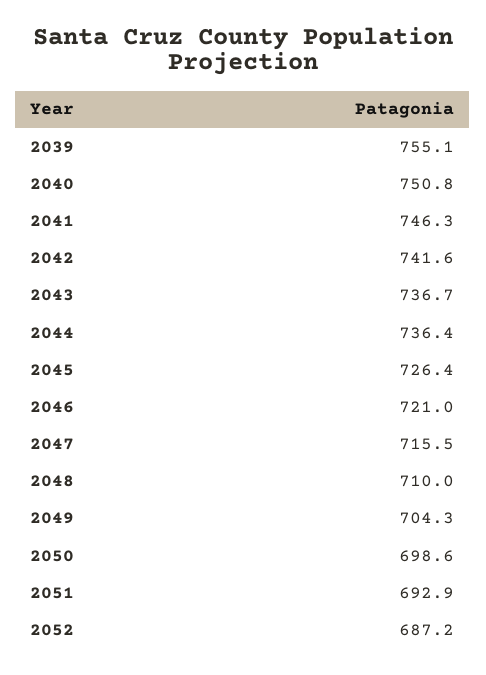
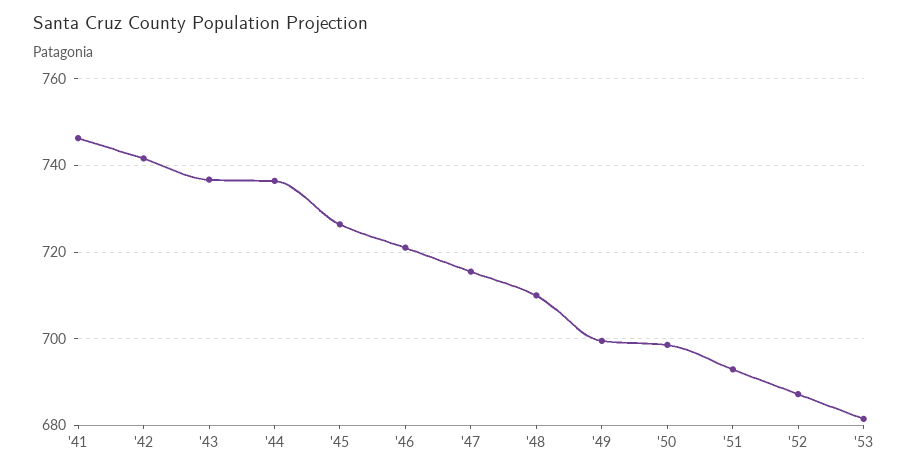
2039: 755.1 -> none
2040: 750.8 -> none
2049: 704.3 -> 700
'53: none -> 682

